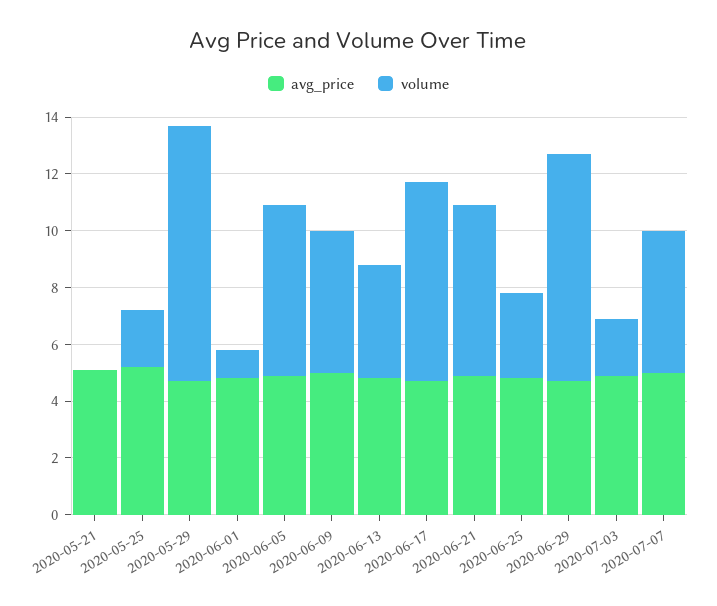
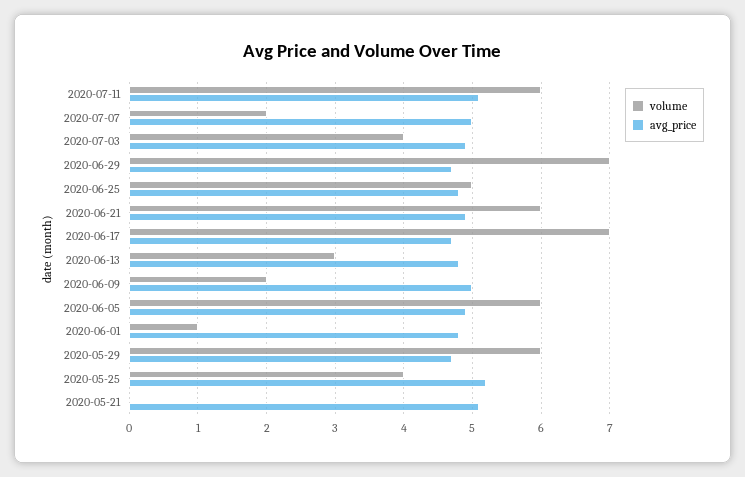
volume, 2020-05-25: 2 -> 4
volume, 2020-05-29: 9 -> 6
volume, 2020-06-09: 5 -> 2
volume, 2020-06-13: 4 -> 3
volume, 2020-06-25: 3 -> 5
volume, 2020-06-29: 8 -> 7
volume, 2020-07-03: 2 -> 4
volume, 2020-07-07: 5 -> 2
volume, 2020-07-11: none -> 6
avg_price, 2020-07-11: none -> 5.1

